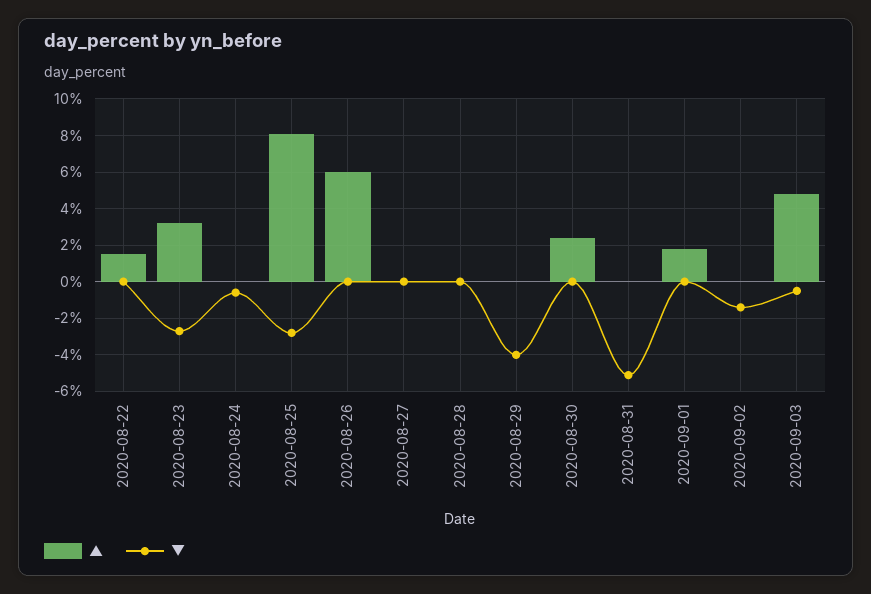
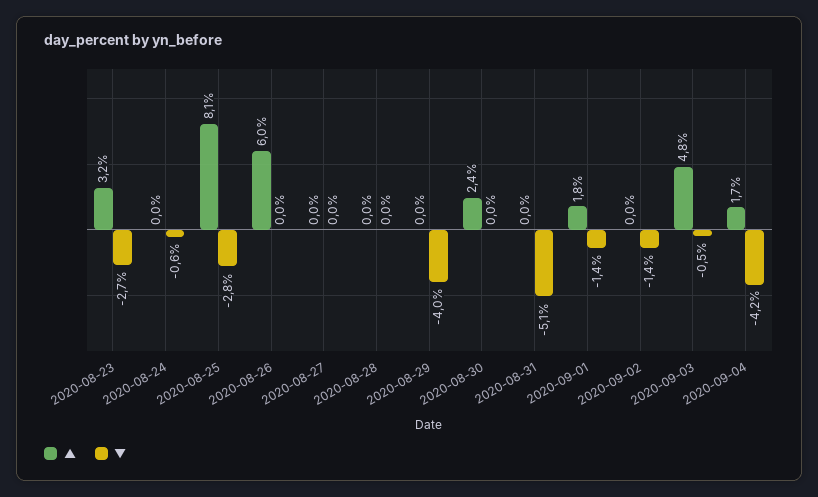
▲, 2020-08-22: 1.5 -> none
▼, 2020-08-22: 0 -> none
▼, 2020-09-01: 0 -> -1.4
▲, 2020-09-04: none -> 1.7
▼, 2020-09-04: none -> -4.2

